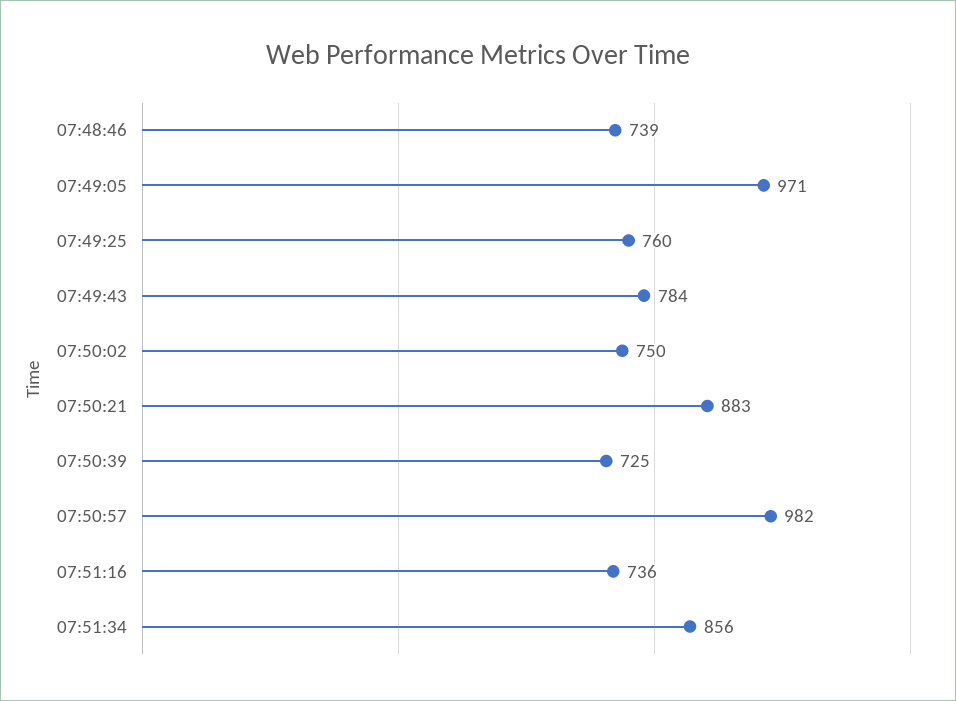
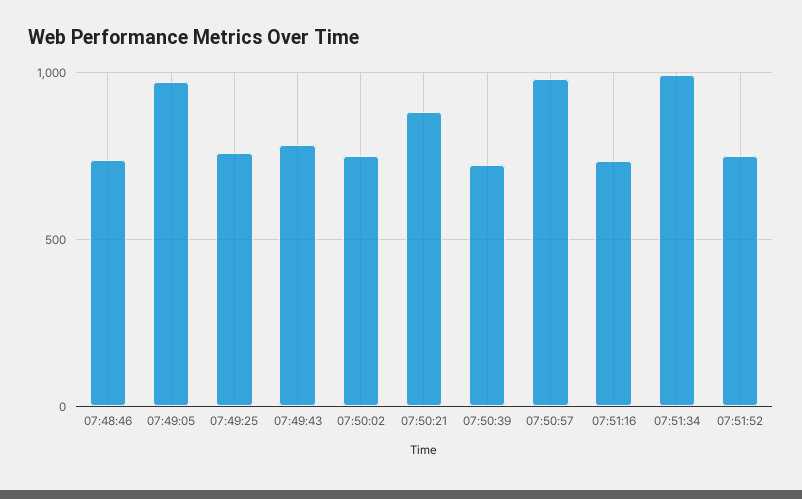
07:51:34: 856 -> 1000
07:51:52: none -> 750

